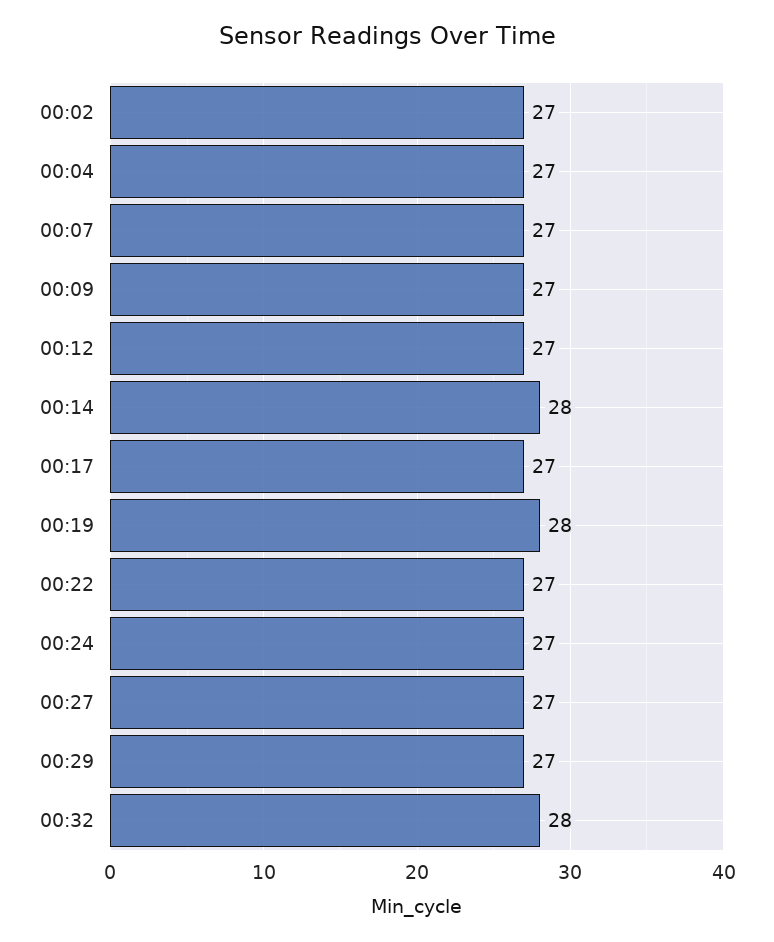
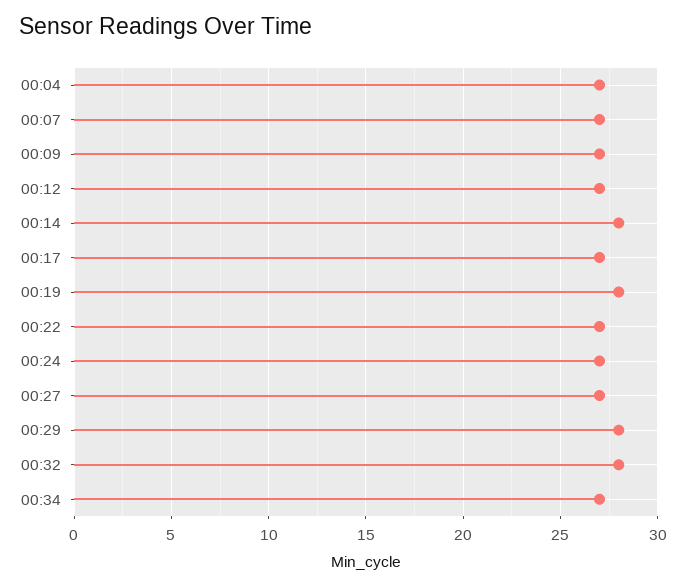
00:02: 27 -> none
00:29: 27 -> 28
00:34: none -> 27

